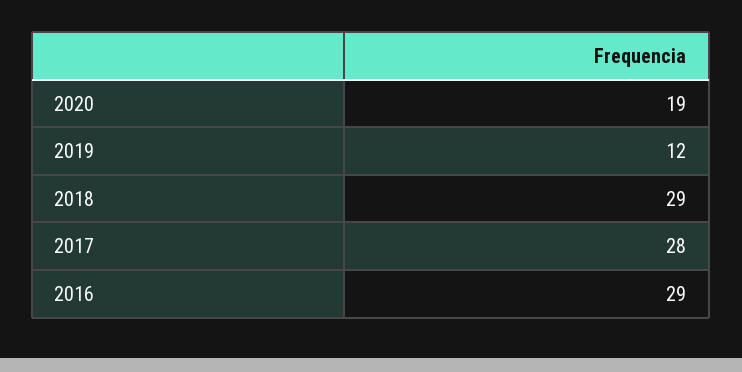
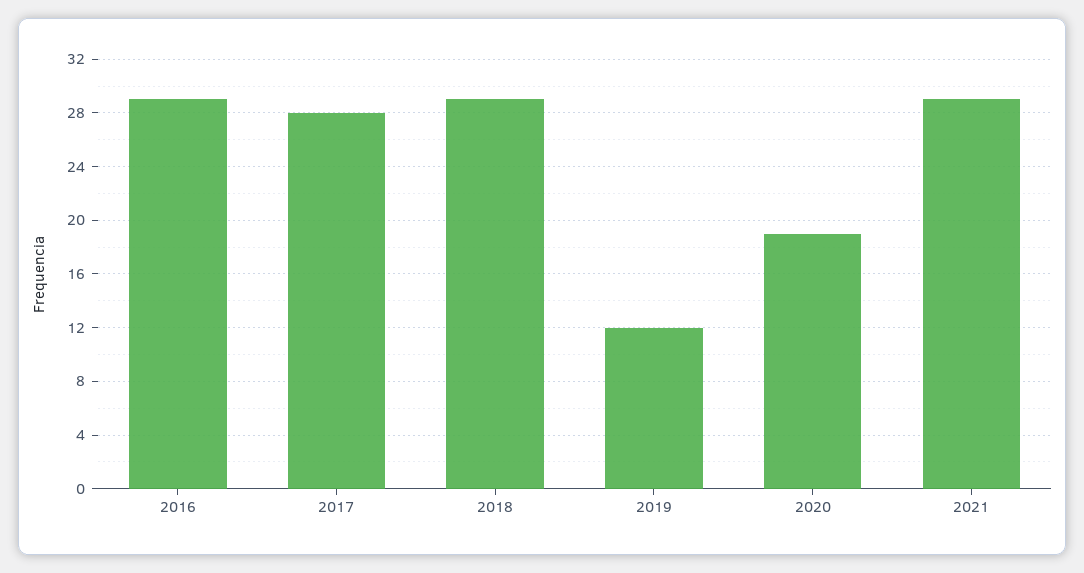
2021: none -> 29

